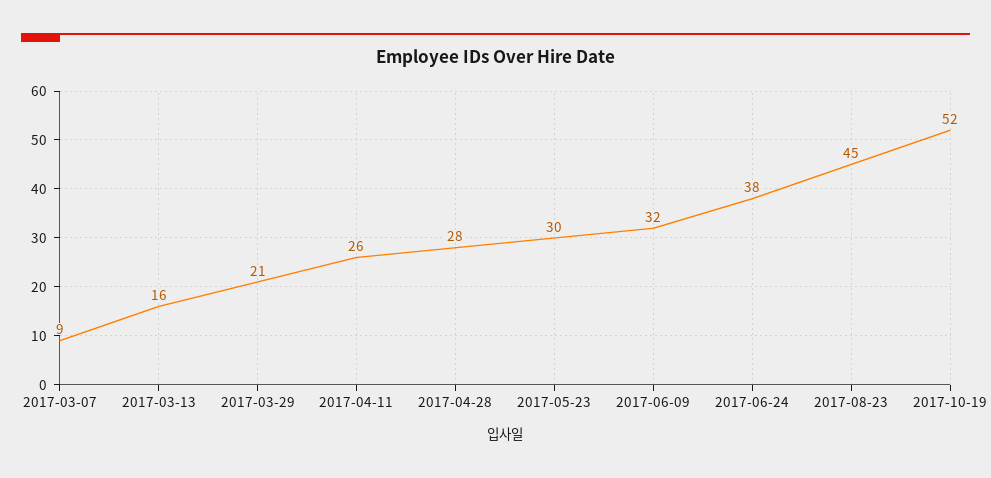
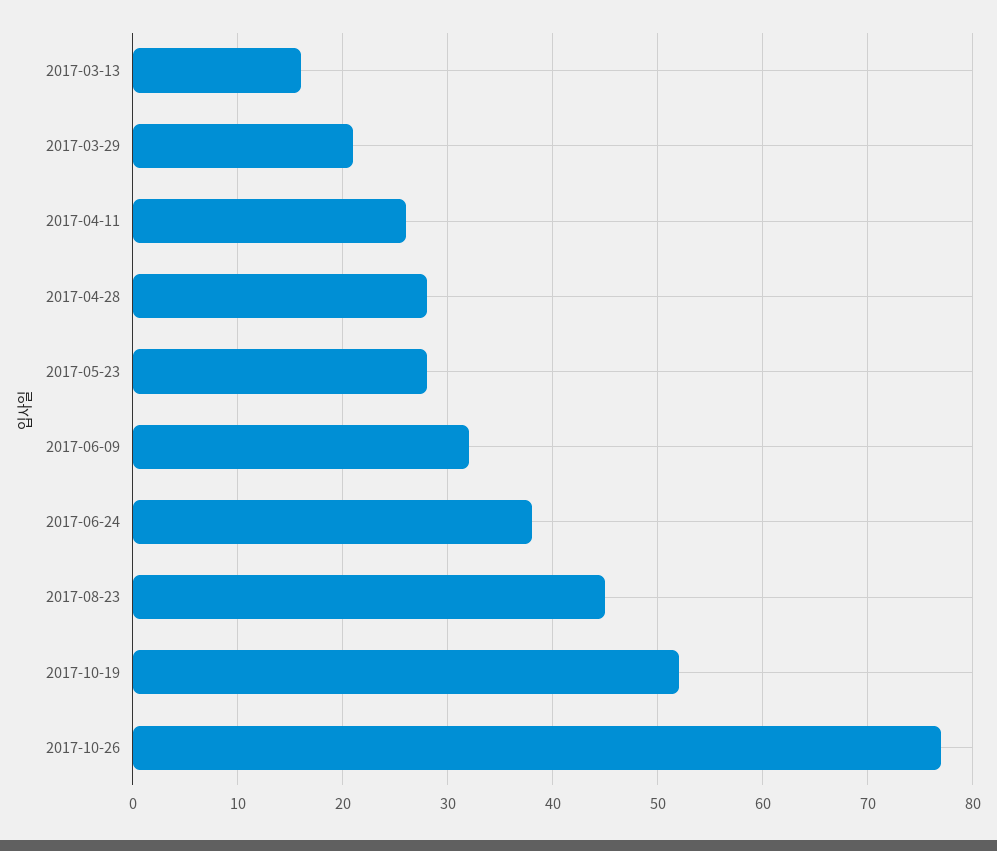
2017-03-07: 9 -> none
2017-05-23: 30 -> 28
2017-10-26: none -> 77

